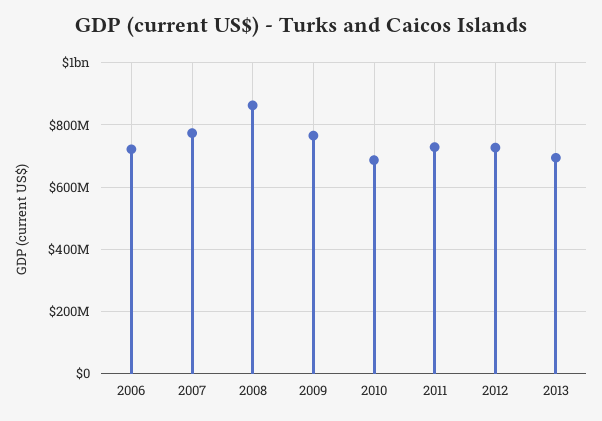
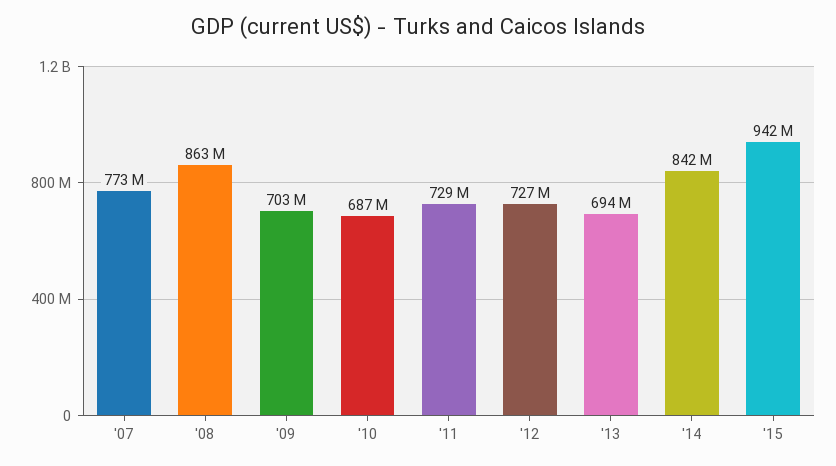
2006: 720000000 -> none
2009: 760000000 -> 703000000
'14: none -> 842000000
'15: none -> 942000000

